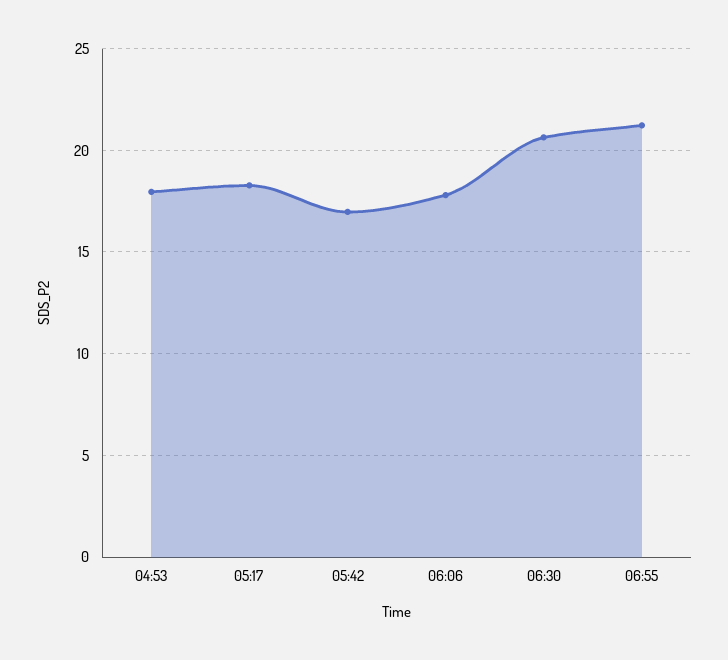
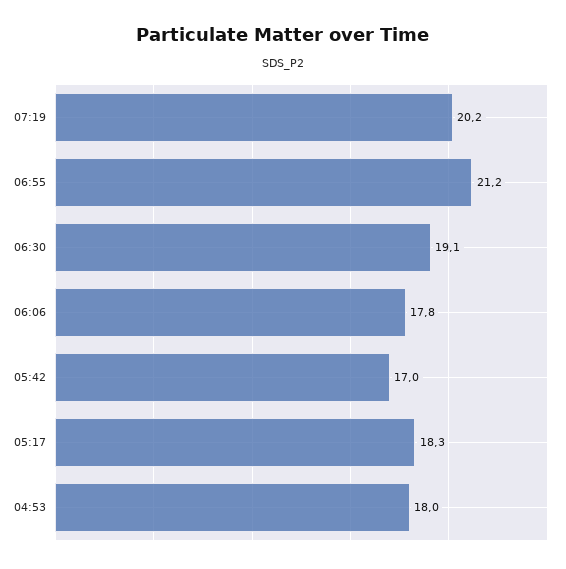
06:30: 20.5 -> 19.1
07:19: none -> 20.2

